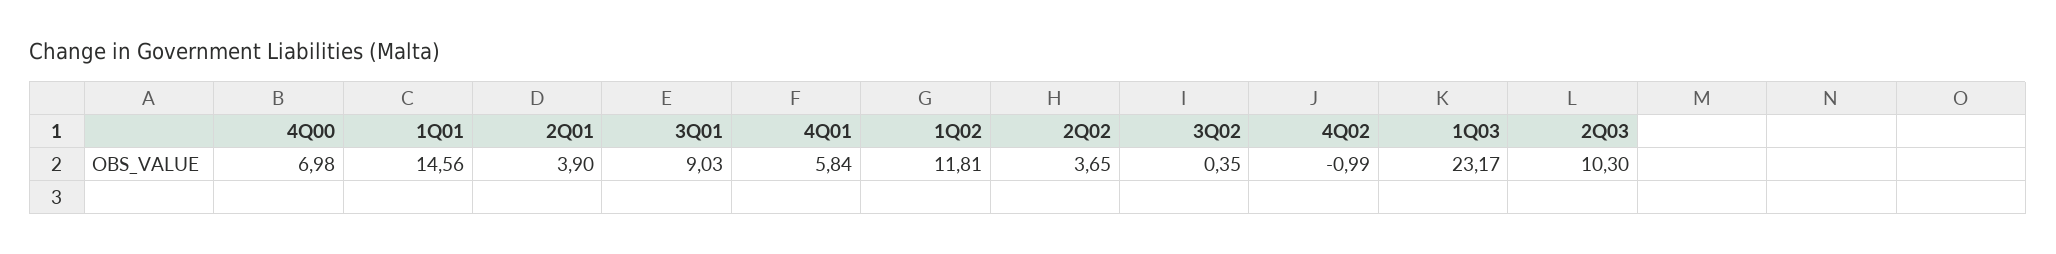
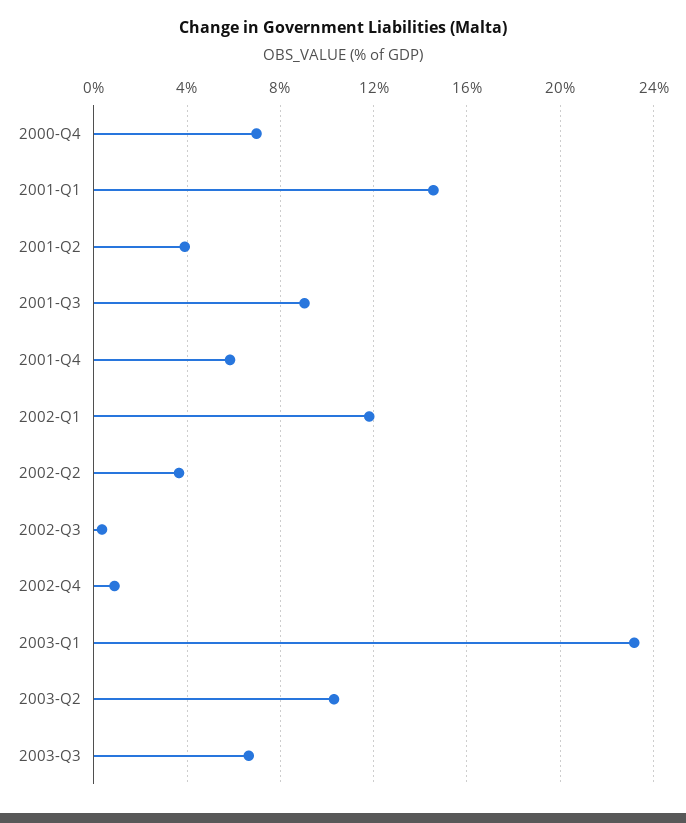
4Q02: -0.99 -> 1
2003-Q3: none -> 6.5

